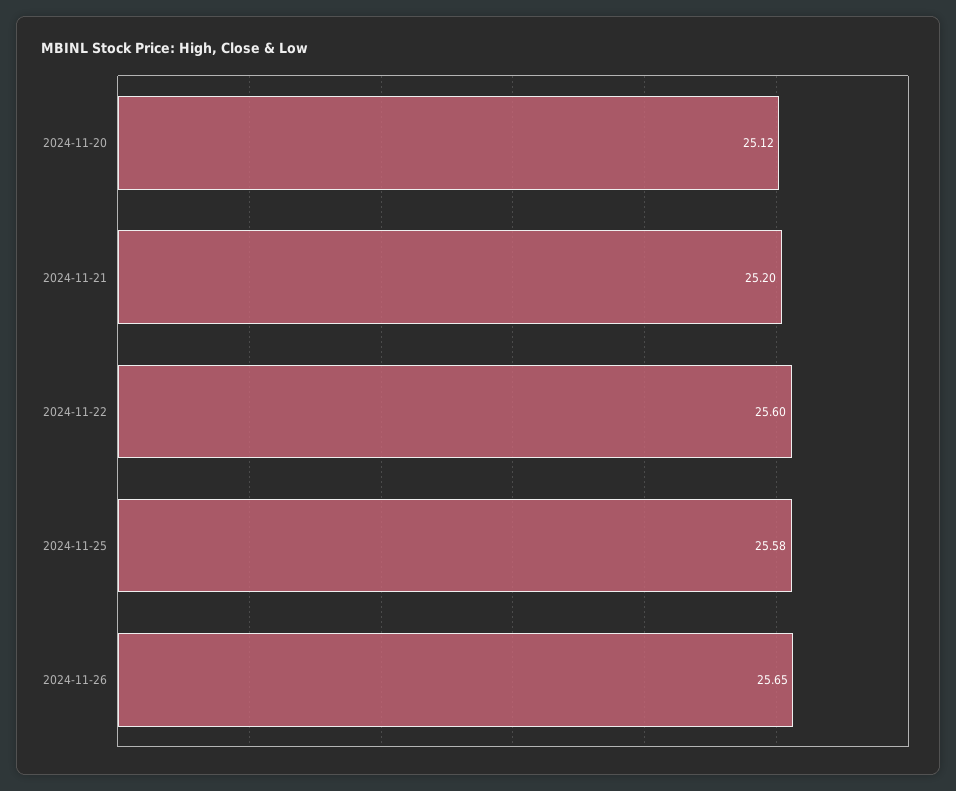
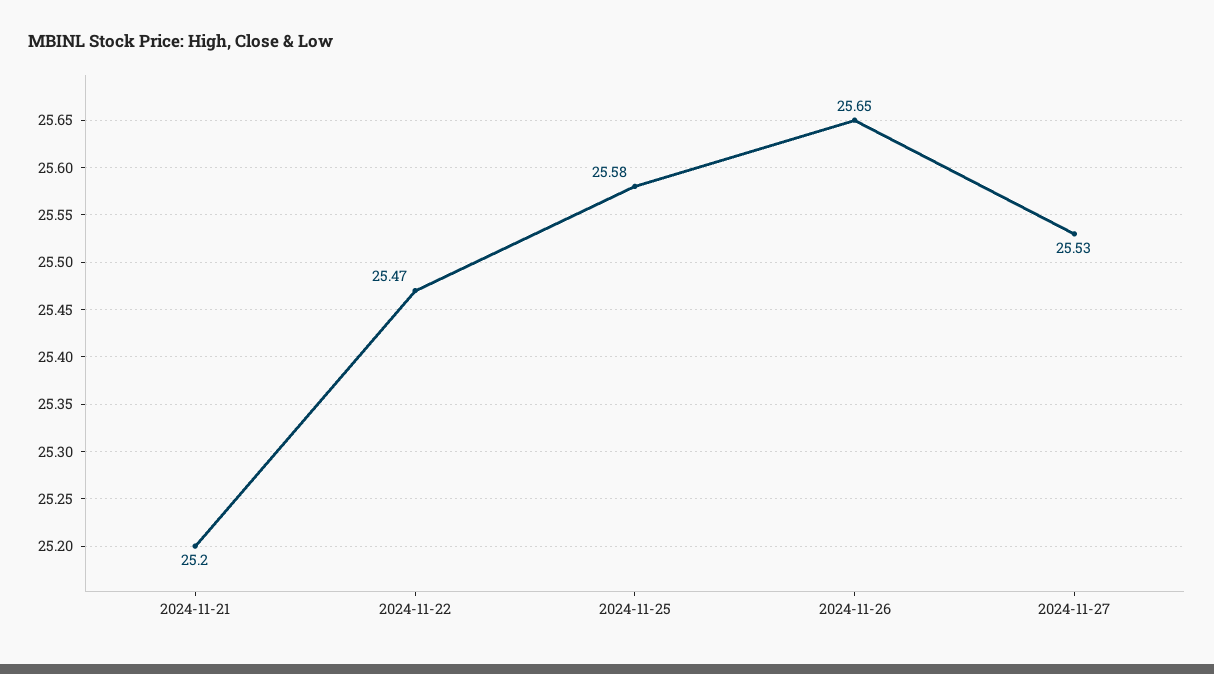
2024-11-20: 25.12 -> none
2024-11-22: 25.6 -> 25.47
2024-11-27: none -> 25.53

